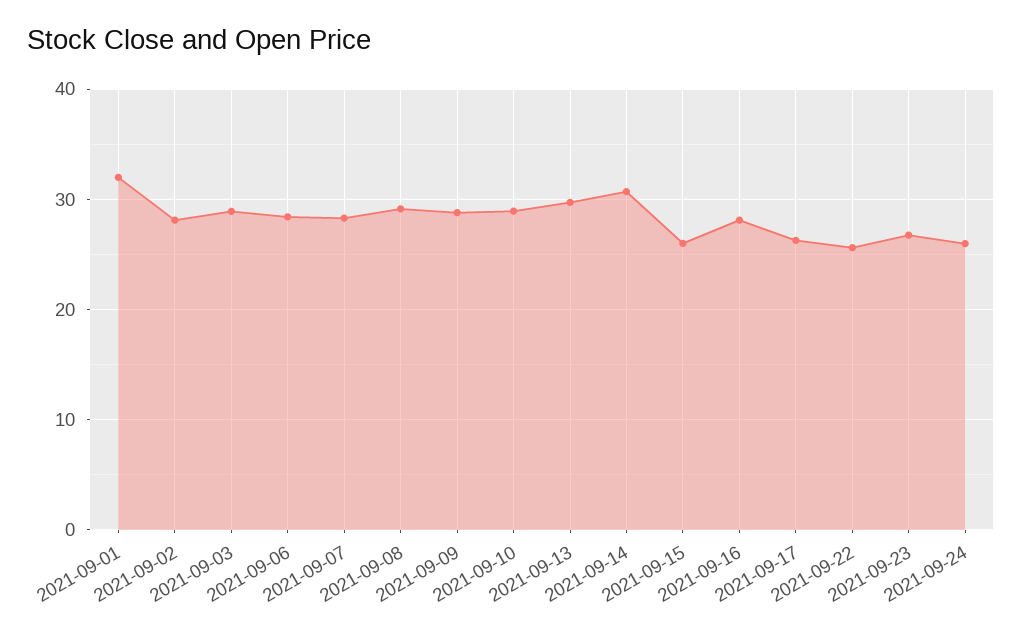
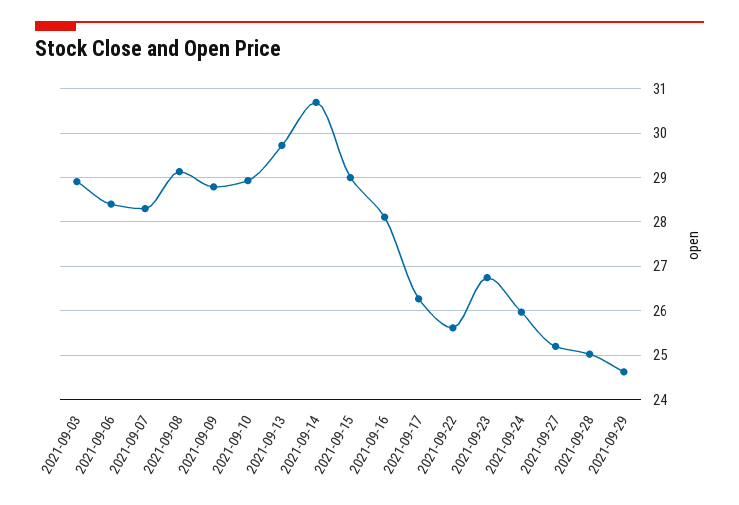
2021-09-01: 32 -> none
2021-09-02: 28 -> none
2021-09-15: 26 -> 29
2021-09-27: none -> 25.2
2021-09-28: none -> 25
2021-09-29: none -> 24.6

